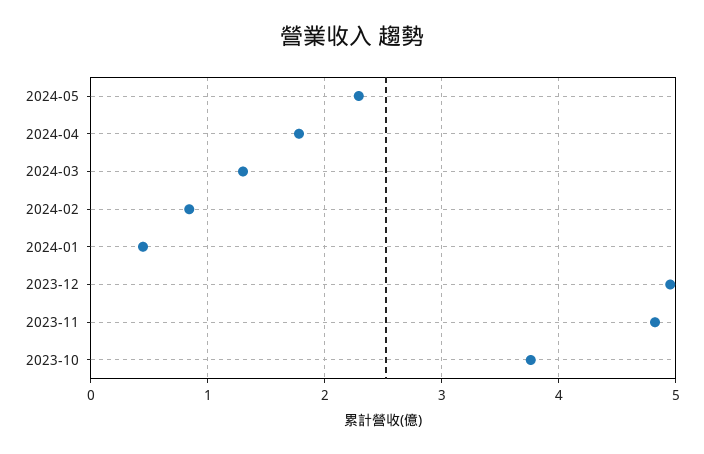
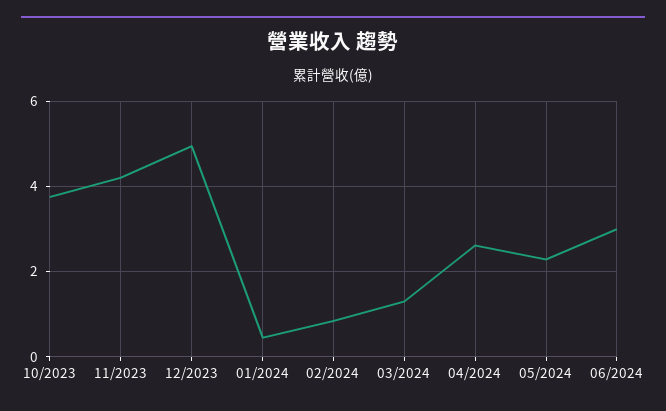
2024-04: 1.8 -> 2.6
2023-11: 4.8 -> 4.2
06/2024: none -> 3

